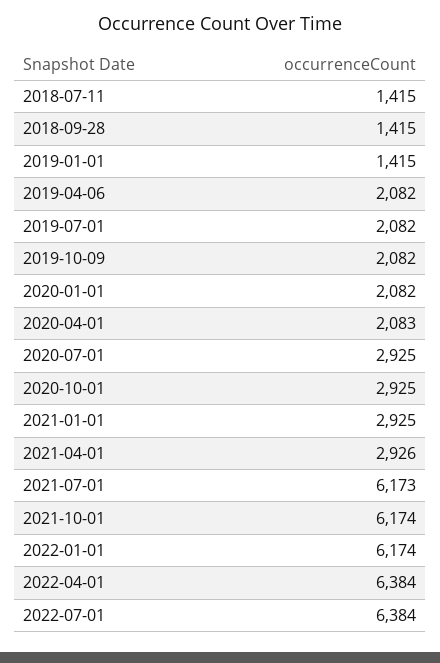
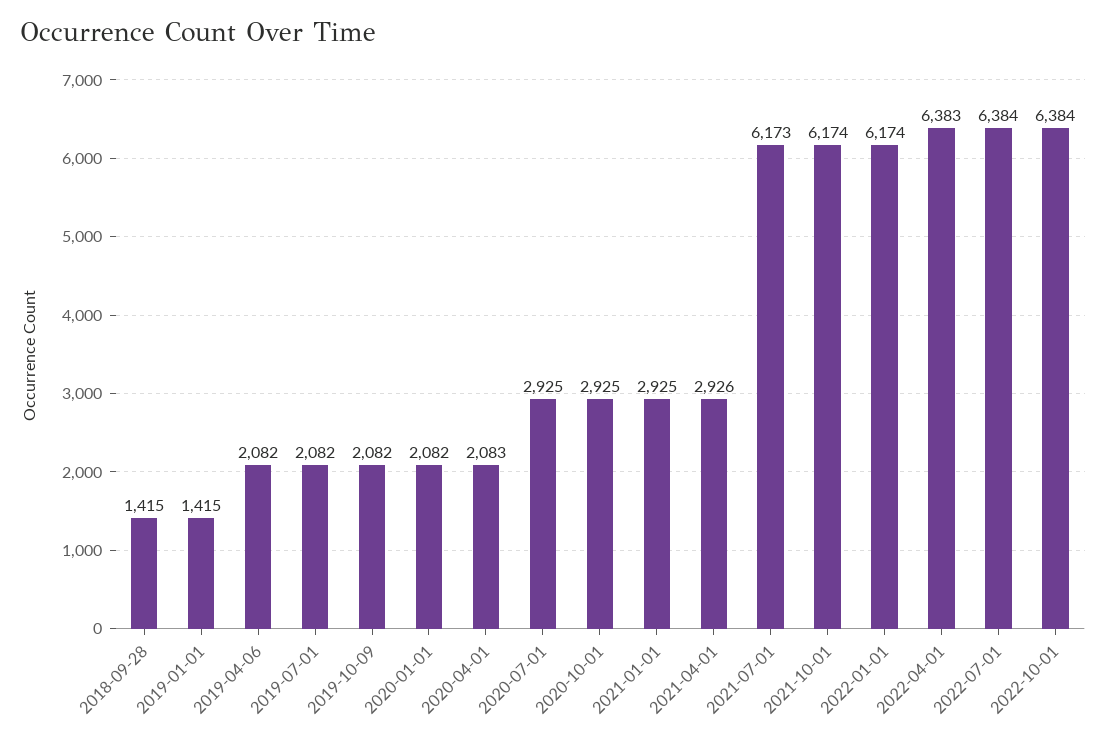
2018-07-11: 1415 -> none
2022-04-01: 6384 -> 6383
2022-10-01: none -> 6384

